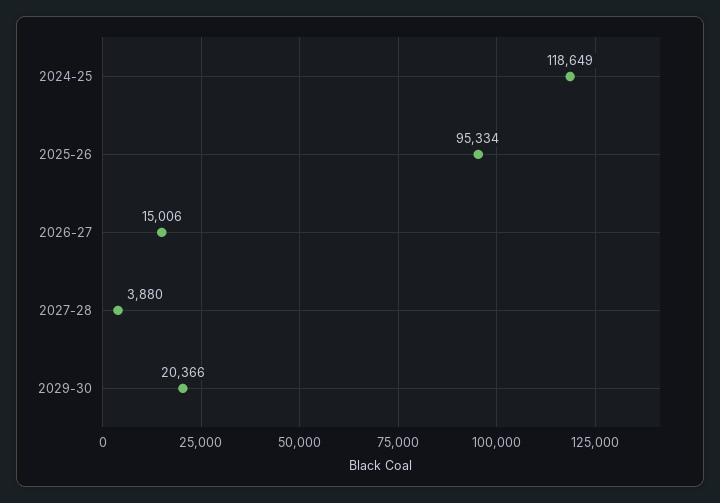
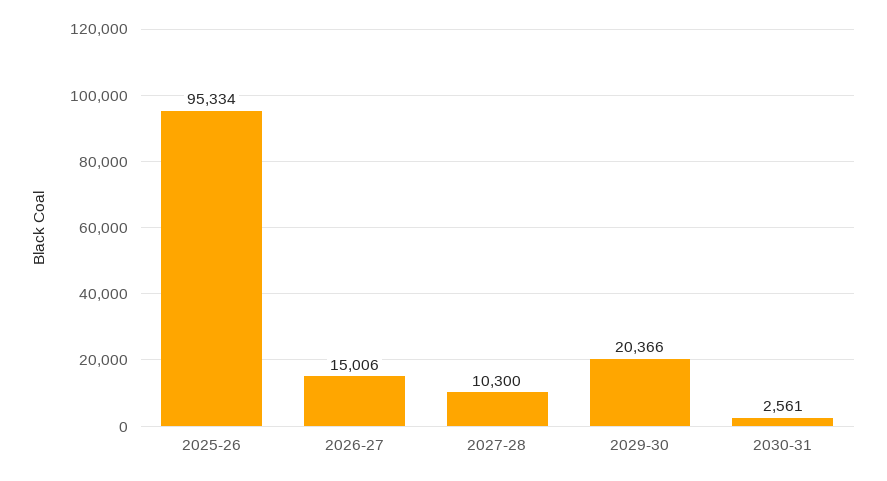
2024-25: 118649 -> none
2027-28: 3880 -> 10300
2030-31: none -> 2561

